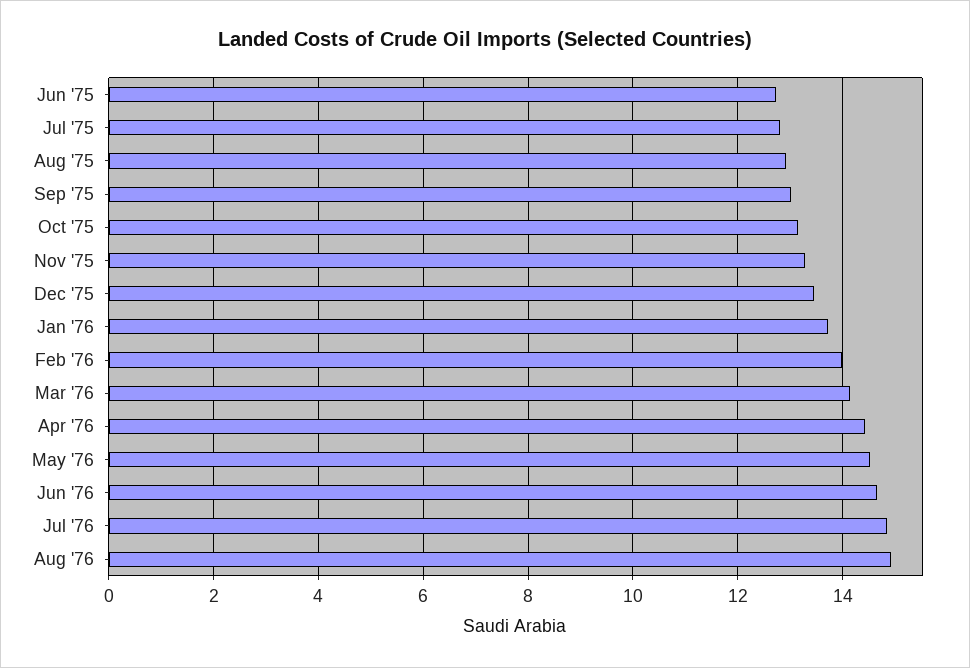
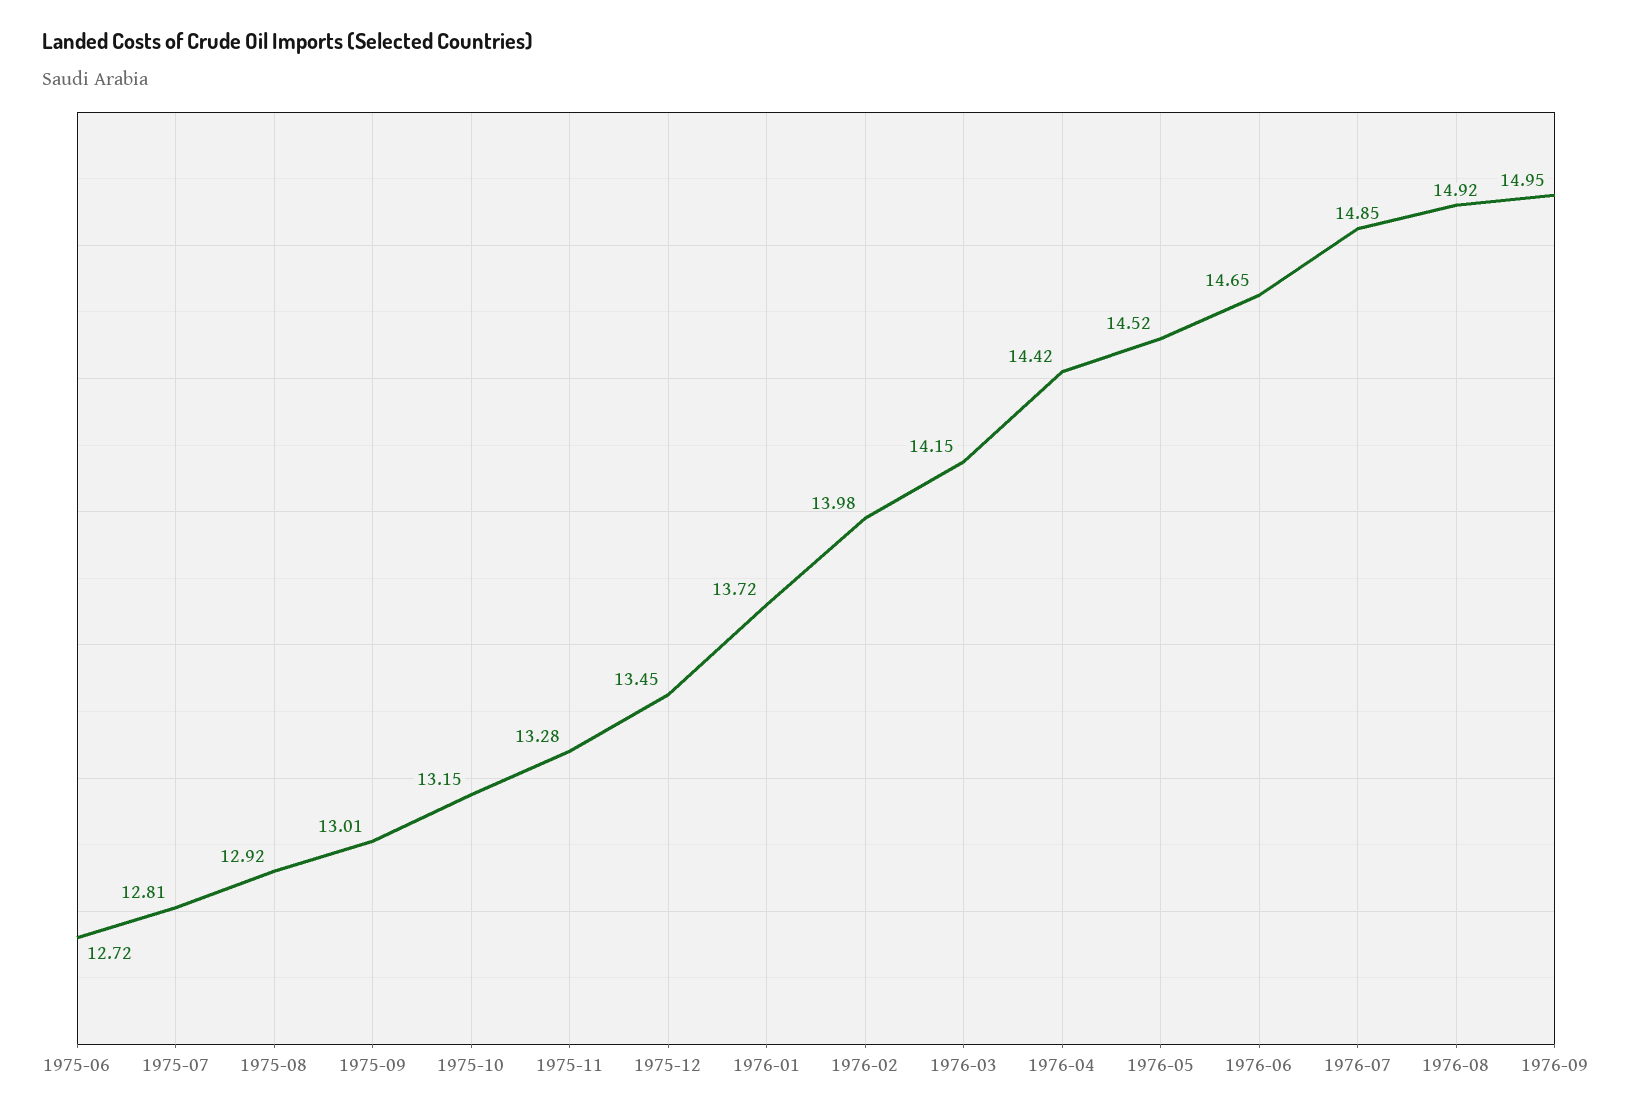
1976-09: none -> 14.95

